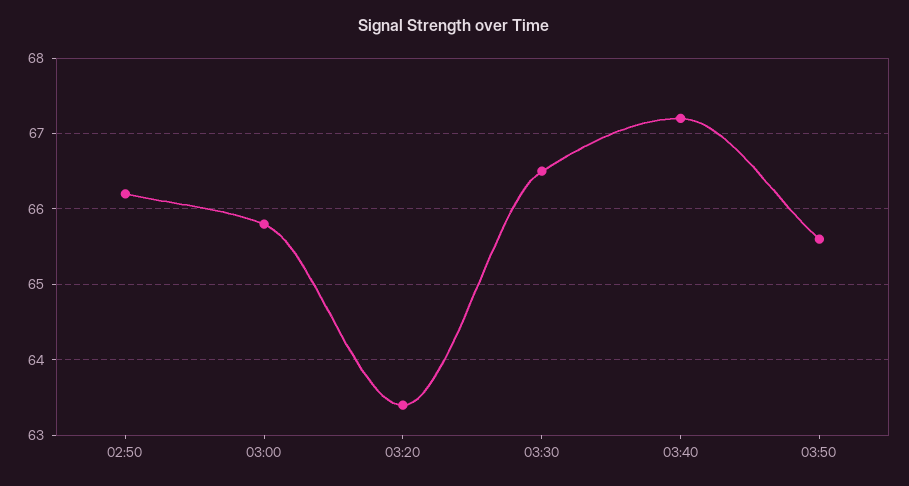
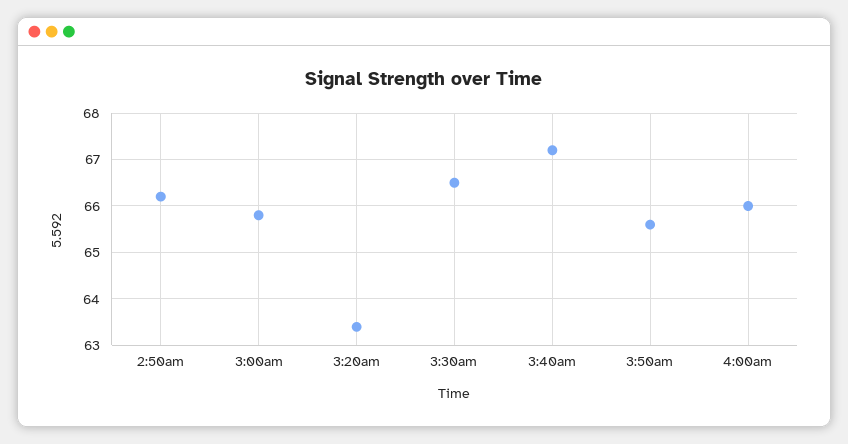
4:00am: none -> 66

